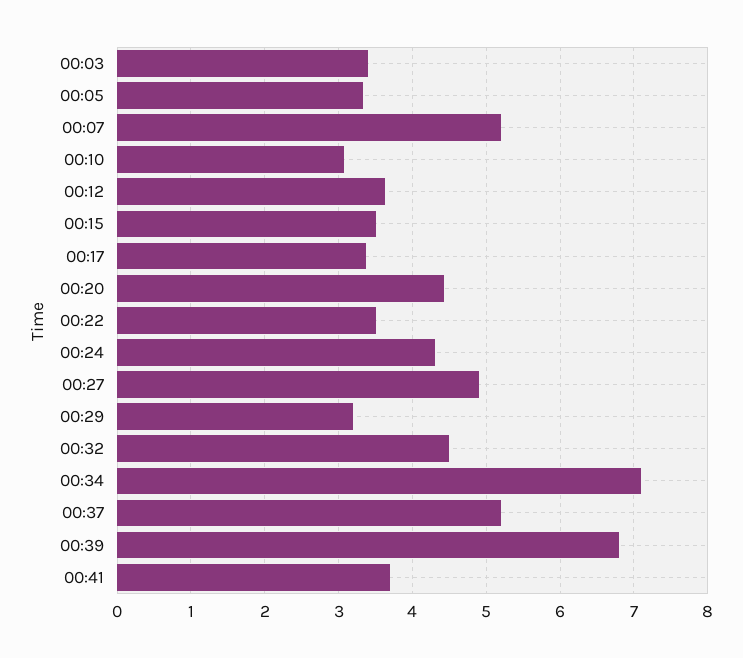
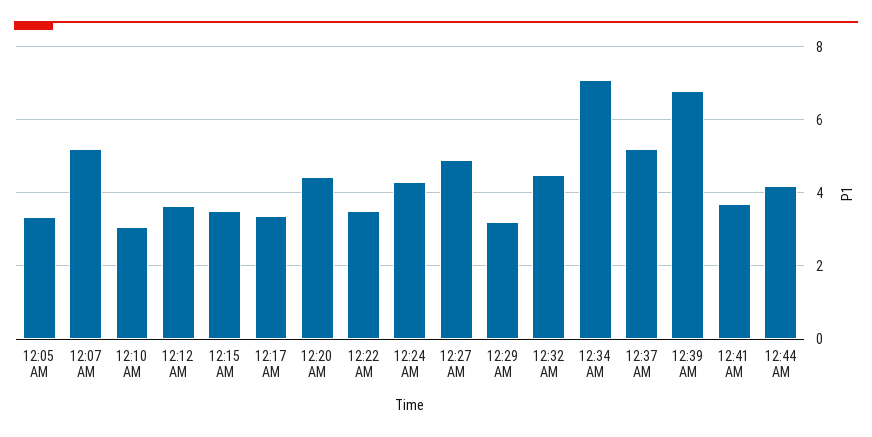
00:03: 3.4 -> none
12:44 AM: none -> 4.2

